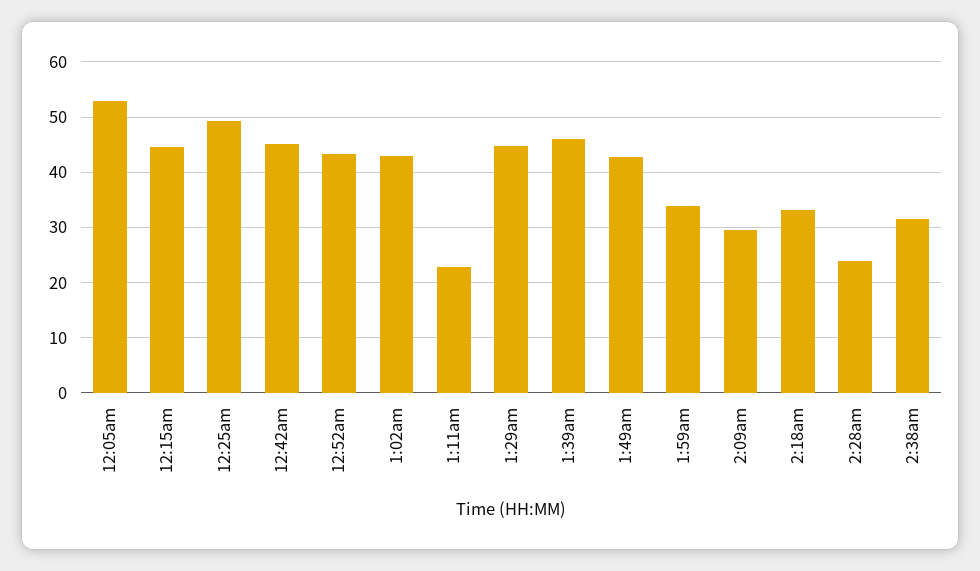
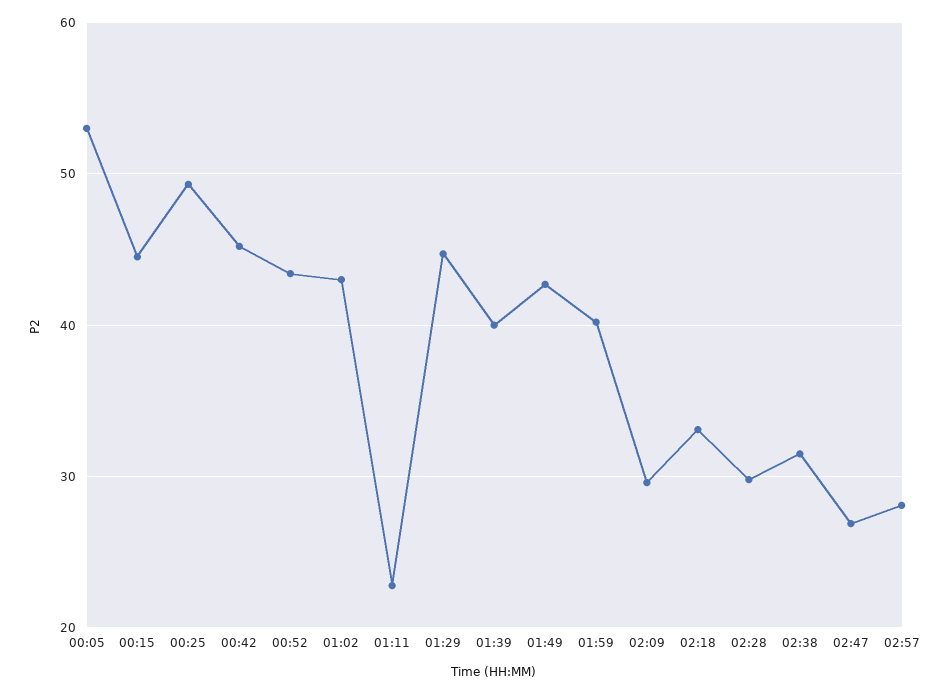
1:39am: 46 -> 40
1:59am: 34 -> 40
2:28am: 24 -> 30
02:47: none -> 27
02:57: none -> 28

